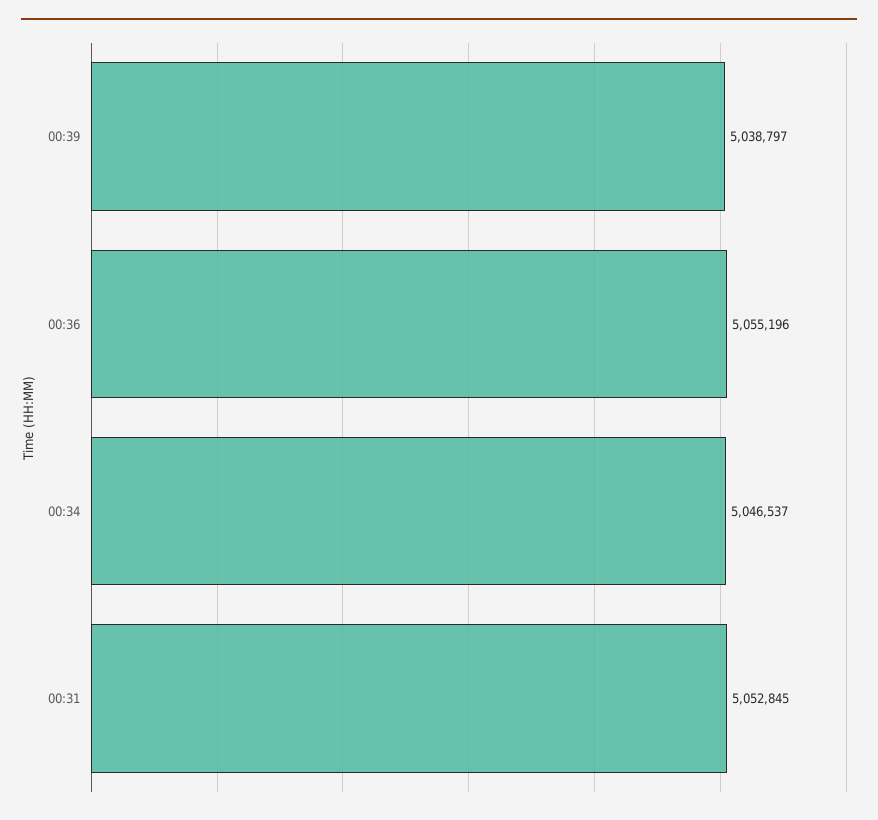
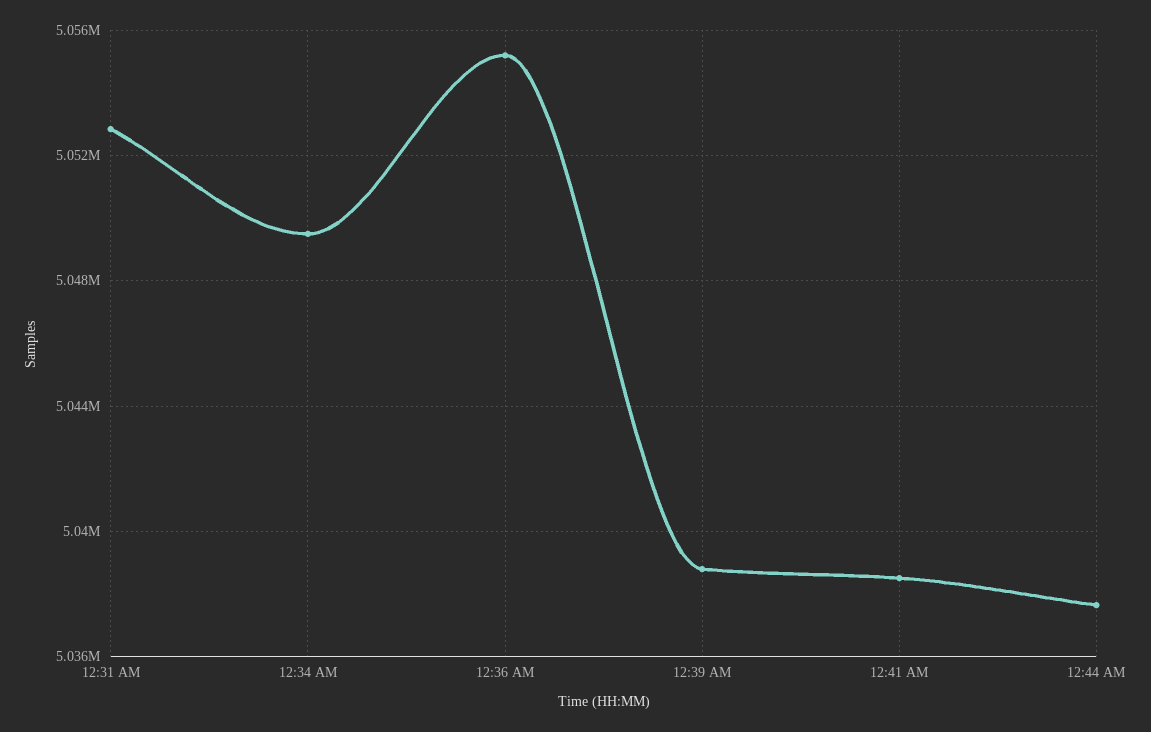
00:34: 5046537 -> 5049500
12:41 AM: none -> 5038500
12:44 AM: none -> 5037500

